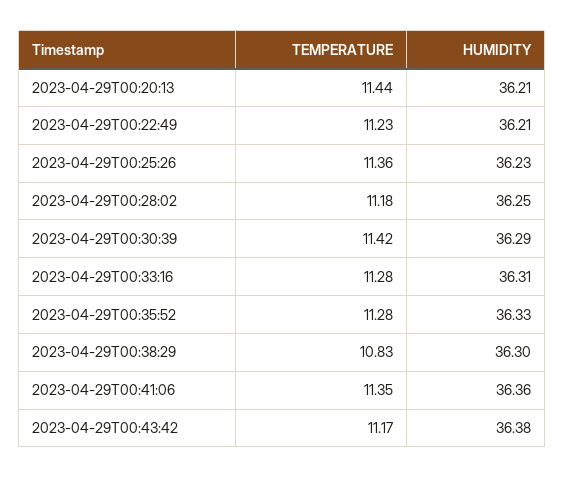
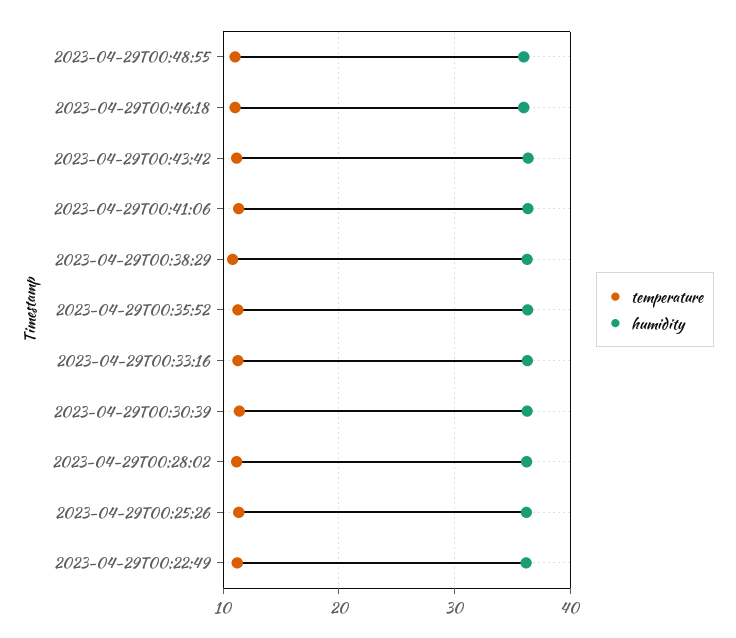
TEMPERATURE, 2023-04-29T00:20:13: 11.44 -> none
HUMIDITY, 2023-04-29T00:20:13: 36.21 -> none
TEMPERATURE, 2023-04-29T00:48:55: none -> 11
HUMIDITY, 2023-04-29T00:48:55: none -> 36
TEMPERATURE, 2023-04-29T00:46:18: none -> 11
HUMIDITY, 2023-04-29T00:46:18: none -> 36

